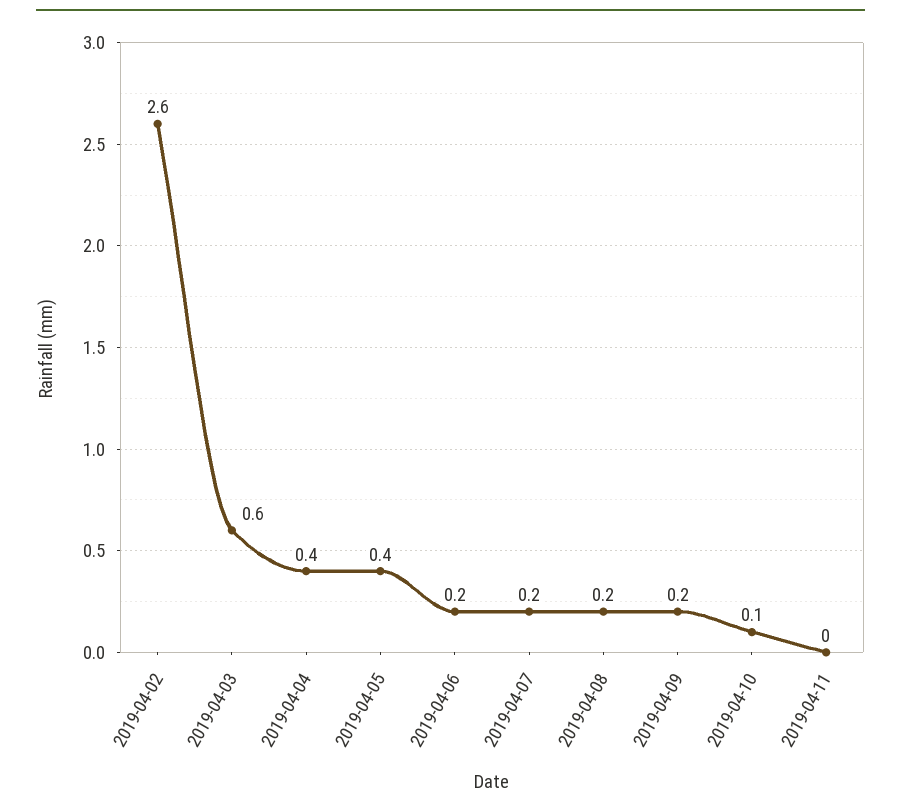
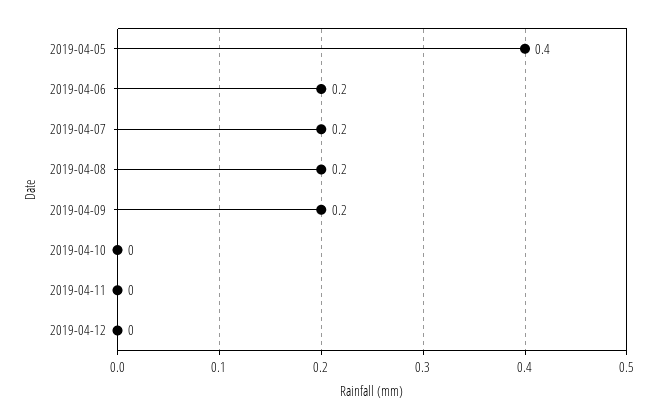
2019-04-02: 2.6 -> none
2019-04-03: 0.6 -> none
2019-04-04: 0.4 -> none
2019-04-10: 0.1 -> 0
2019-04-12: none -> 0

